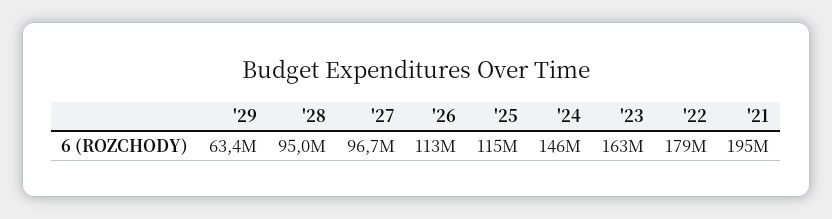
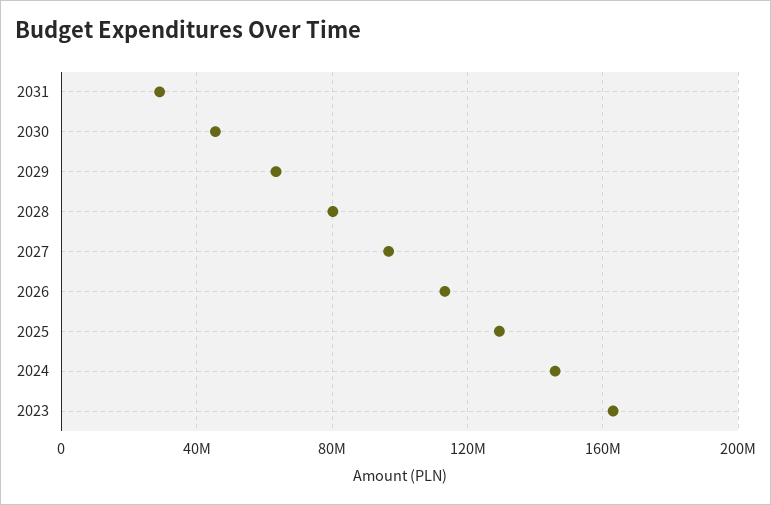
'28: 95000000 -> 80000000
'25: 115000000 -> 130000000
'22: 179000000 -> none
'21: 195000000 -> none
2031: none -> 30000000
2030: none -> 45000000

